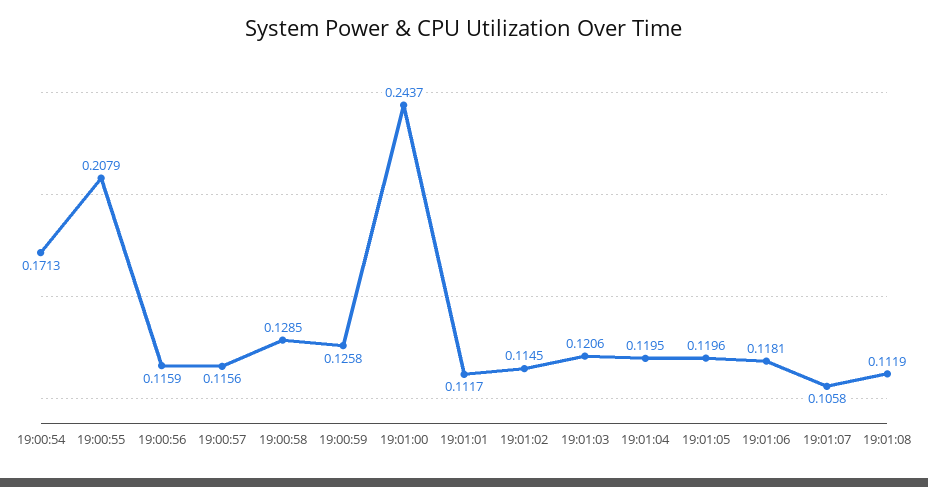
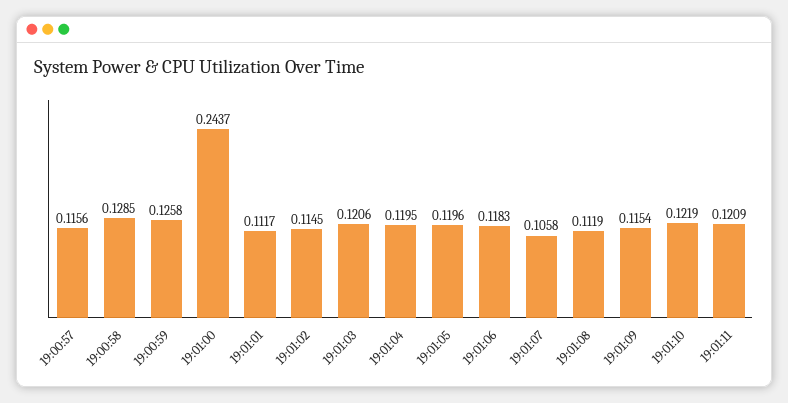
19:00:54: 0.1713 -> none
19:00:55: 0.2079 -> none
19:00:56: 0.1159 -> none
19:01:06: 0.1181 -> 0.1183
19:01:09: none -> 0.1154
19:01:10: none -> 0.1219
19:01:11: none -> 0.1209

